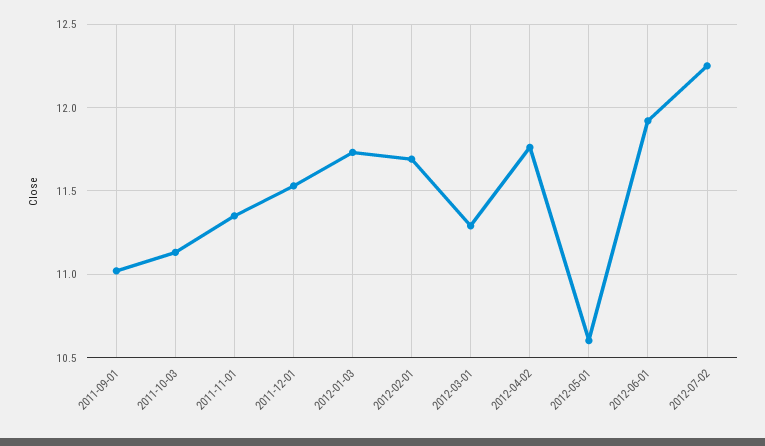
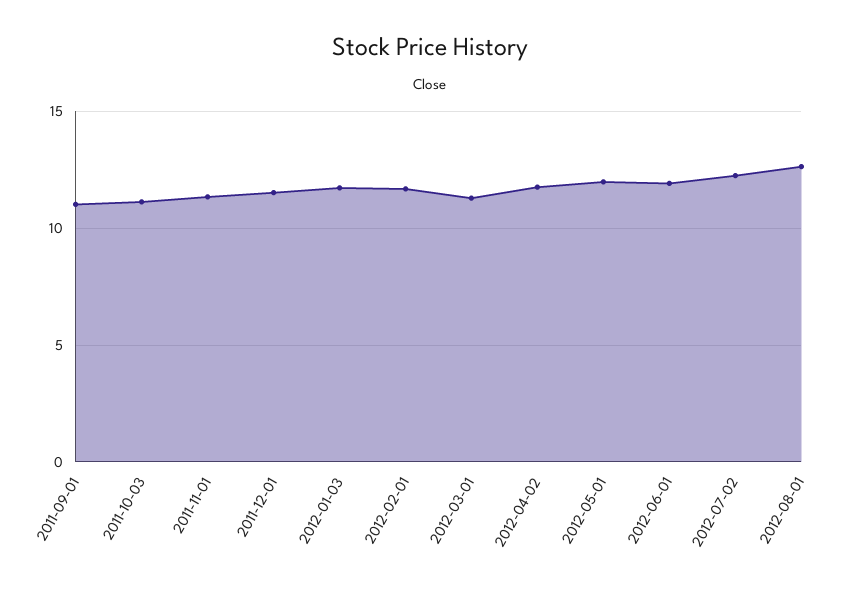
2012-05-01: 10.6 -> 12
2012-08-01: none -> 12.5

